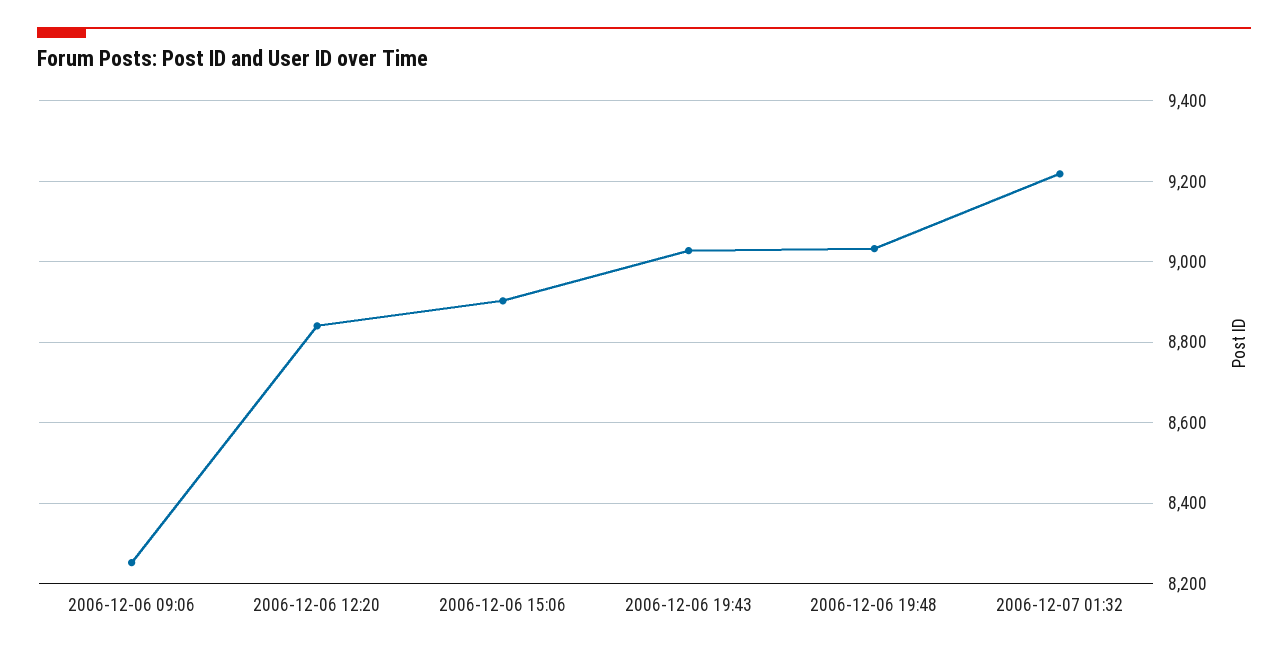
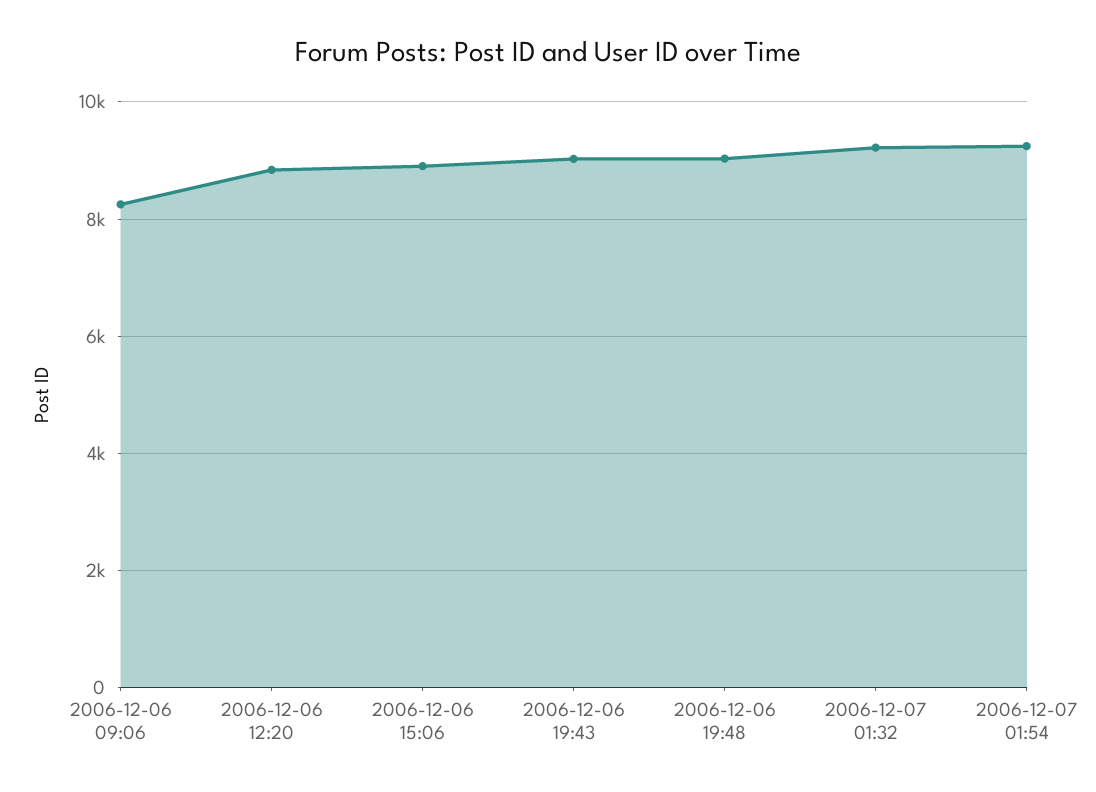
2006-12-07 01:54: none -> 9200

